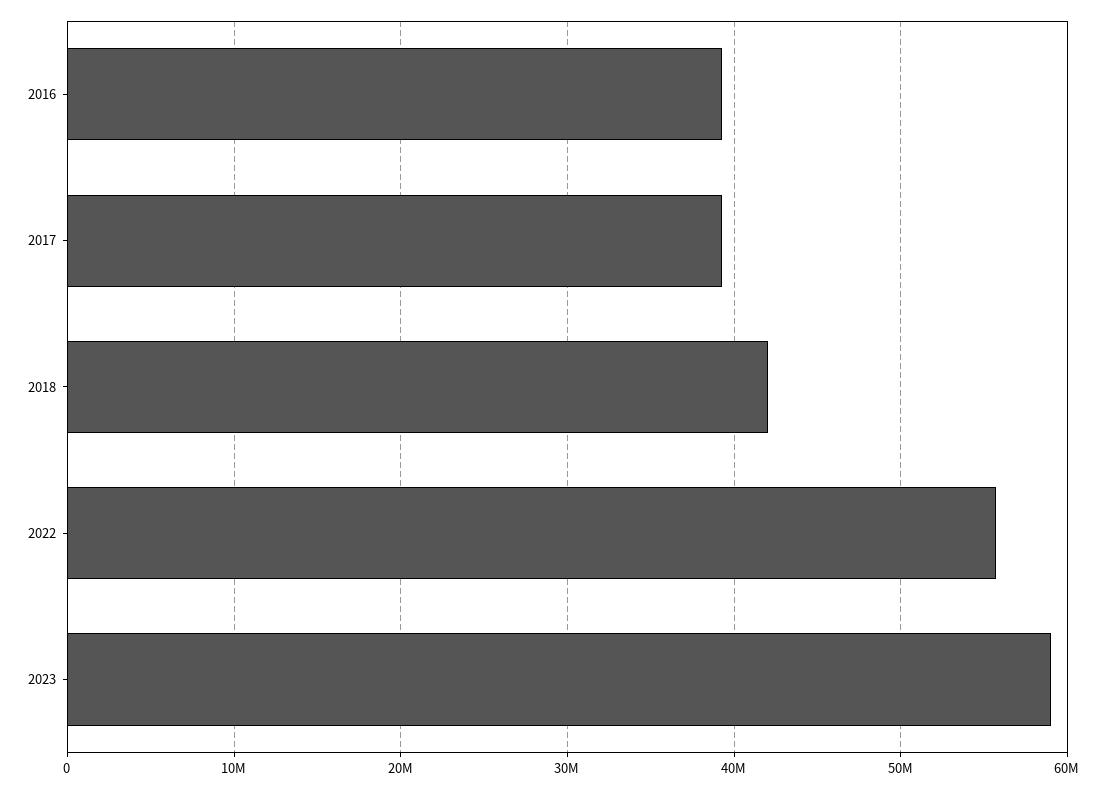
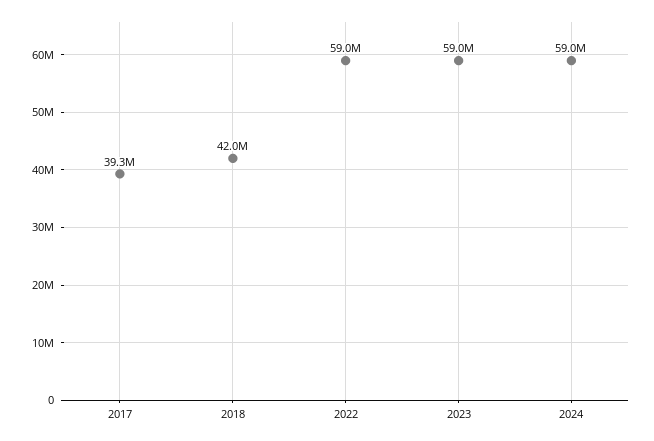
2016: 39000000 -> none
2022: 56000000 -> 59000000
2024: none -> 59000000

